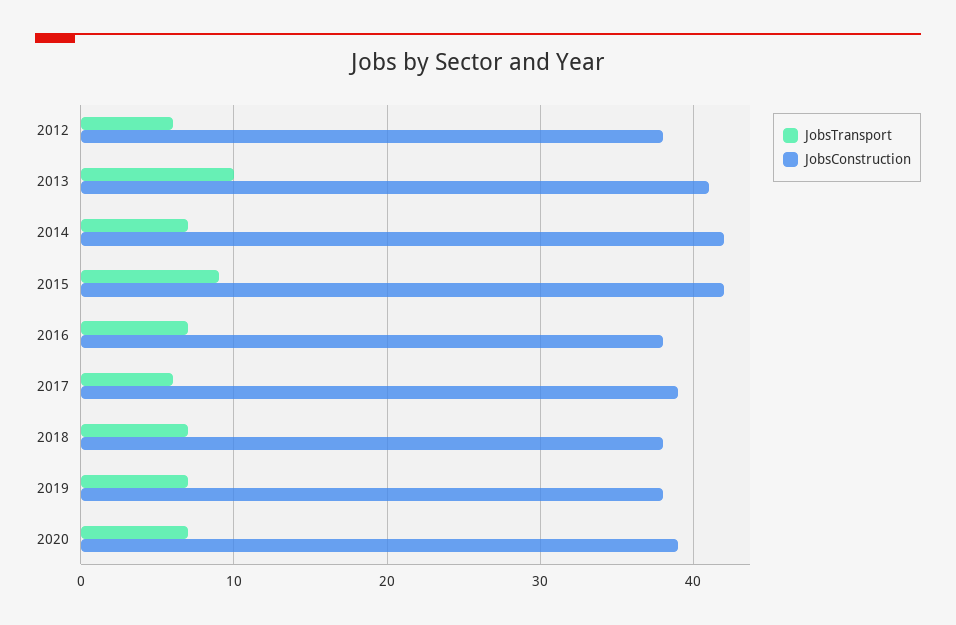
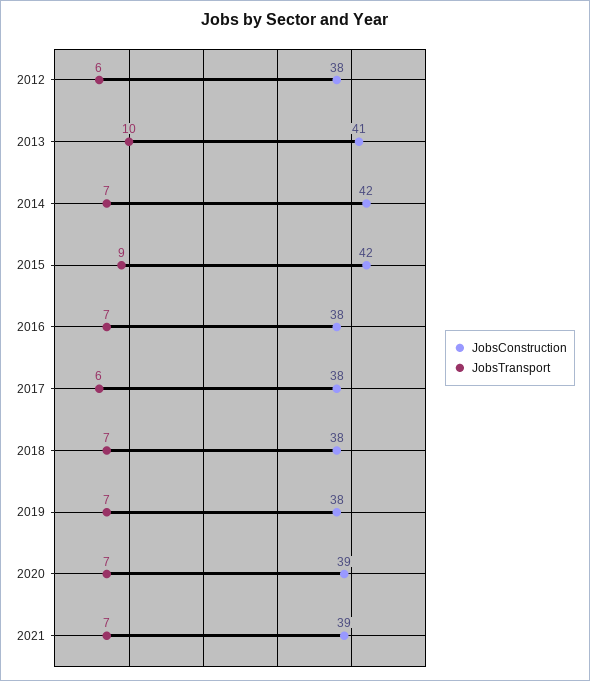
JobsConstruction, 2017: 39 -> 38
JobsConstruction, 2021: none -> 39
JobsTransport, 2021: none -> 7

